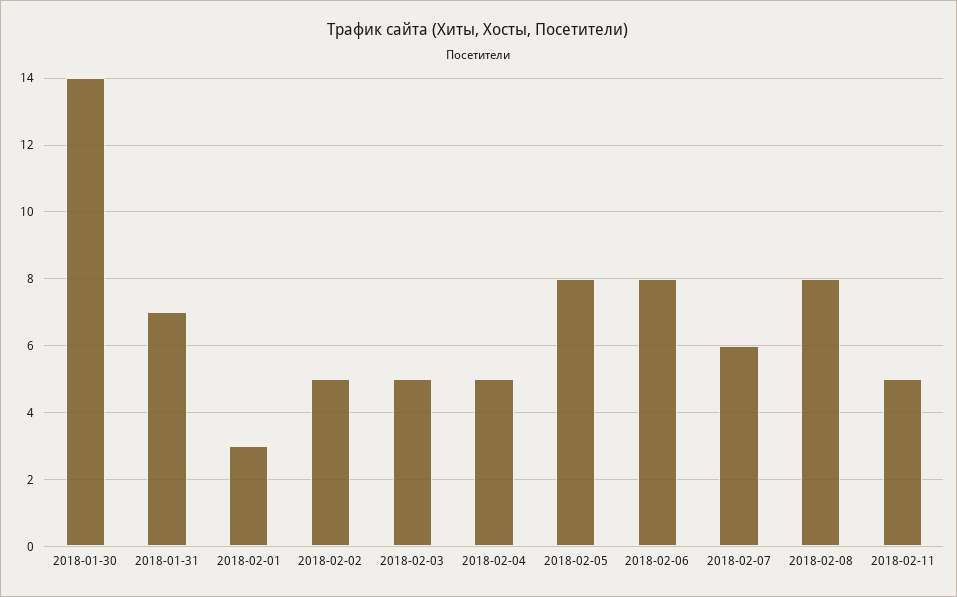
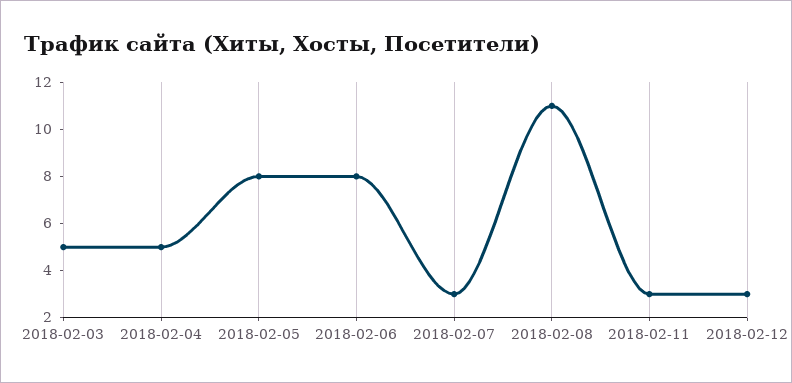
2018-01-30: 14 -> none
2018-01-31: 7 -> none
2018-02-01: 3 -> none
2018-02-02: 5 -> none
2018-02-07: 6 -> 3
2018-02-08: 8 -> 11
2018-02-11: 5 -> 3
2018-02-12: none -> 3

